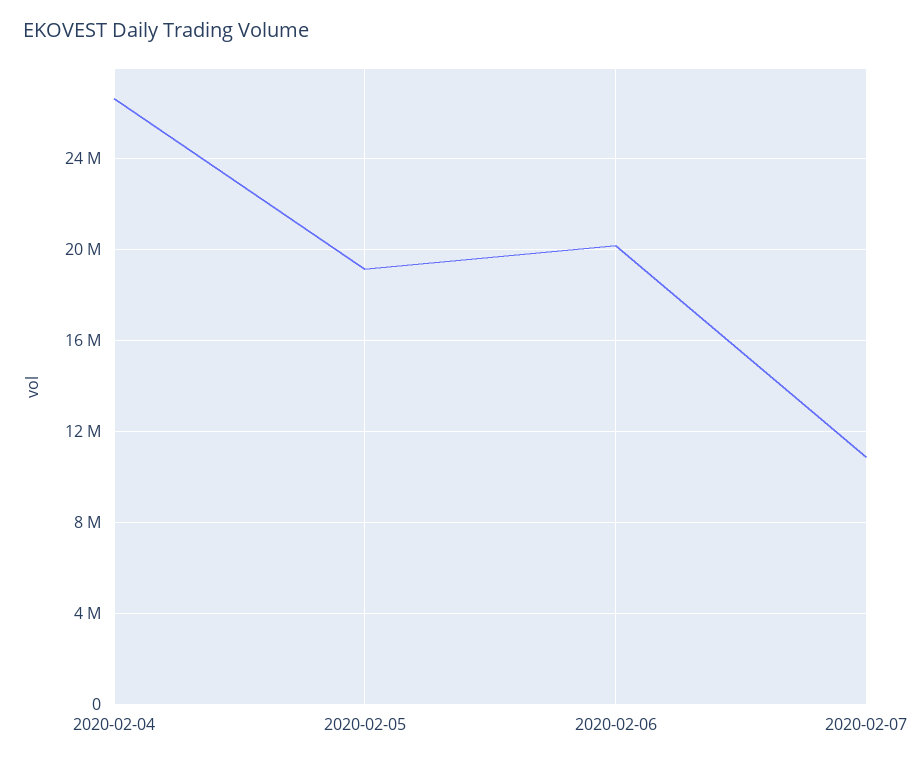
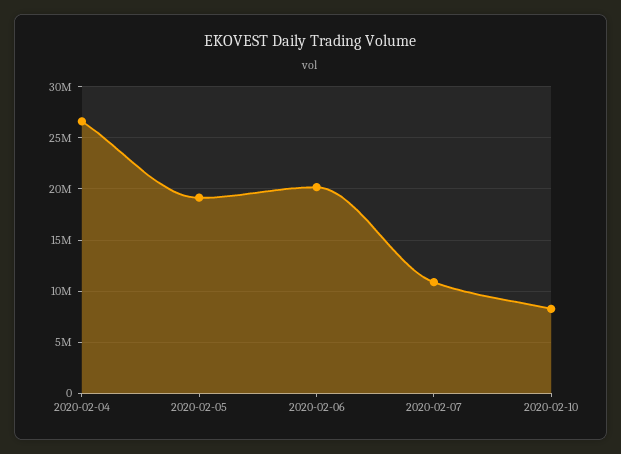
2020-02-10: none -> 8000000

